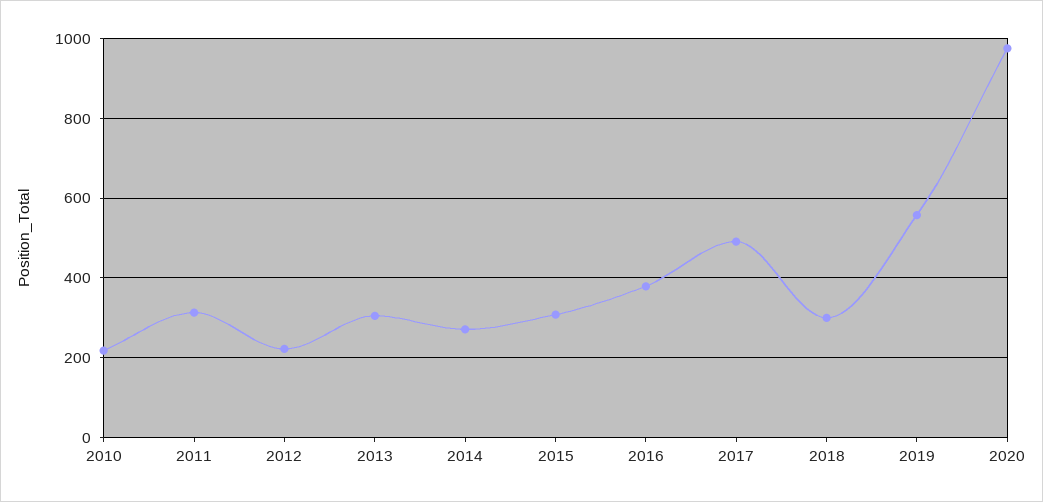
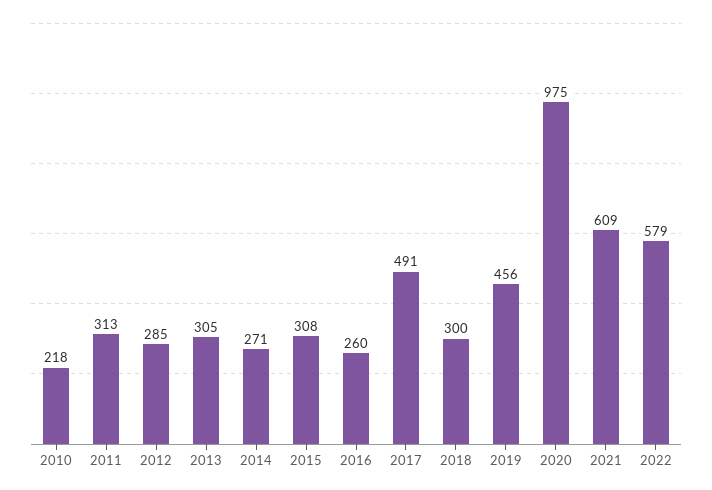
2012: 220 -> 285
2016: 380 -> 260
2019: 560 -> 456
2021: none -> 609
2022: none -> 579

